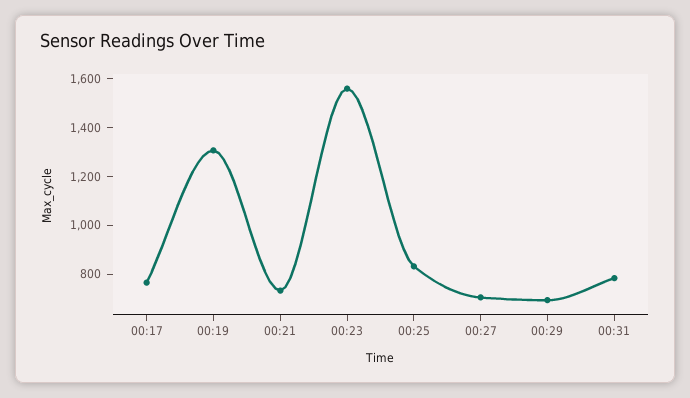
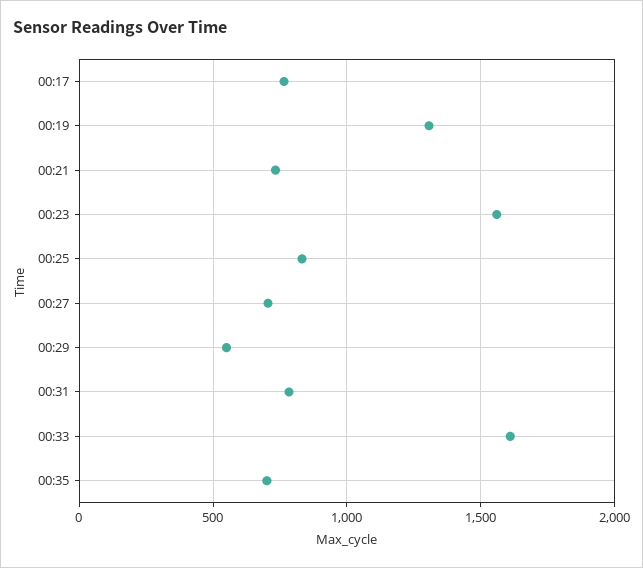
00:29: 700 -> 550
00:33: none -> 1600
00:35: none -> 700

